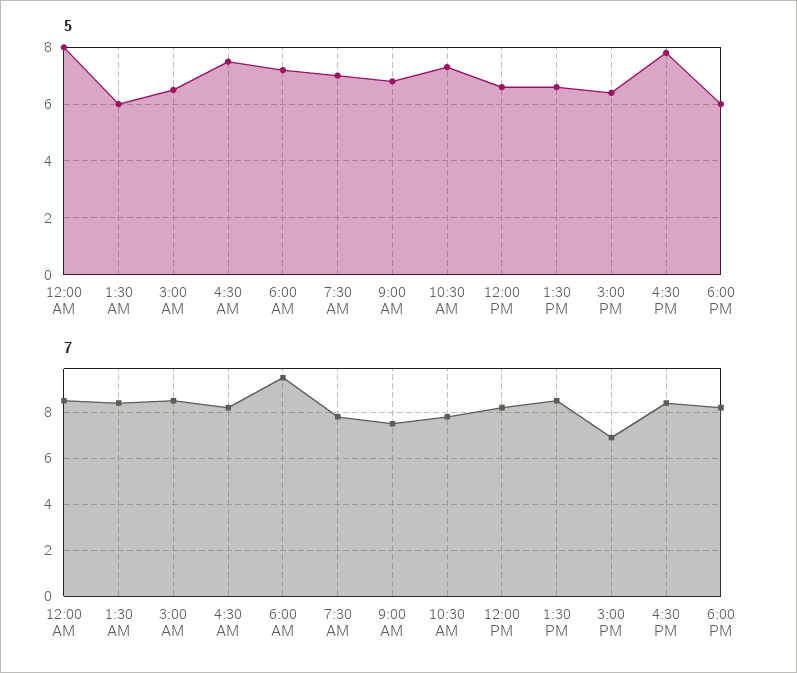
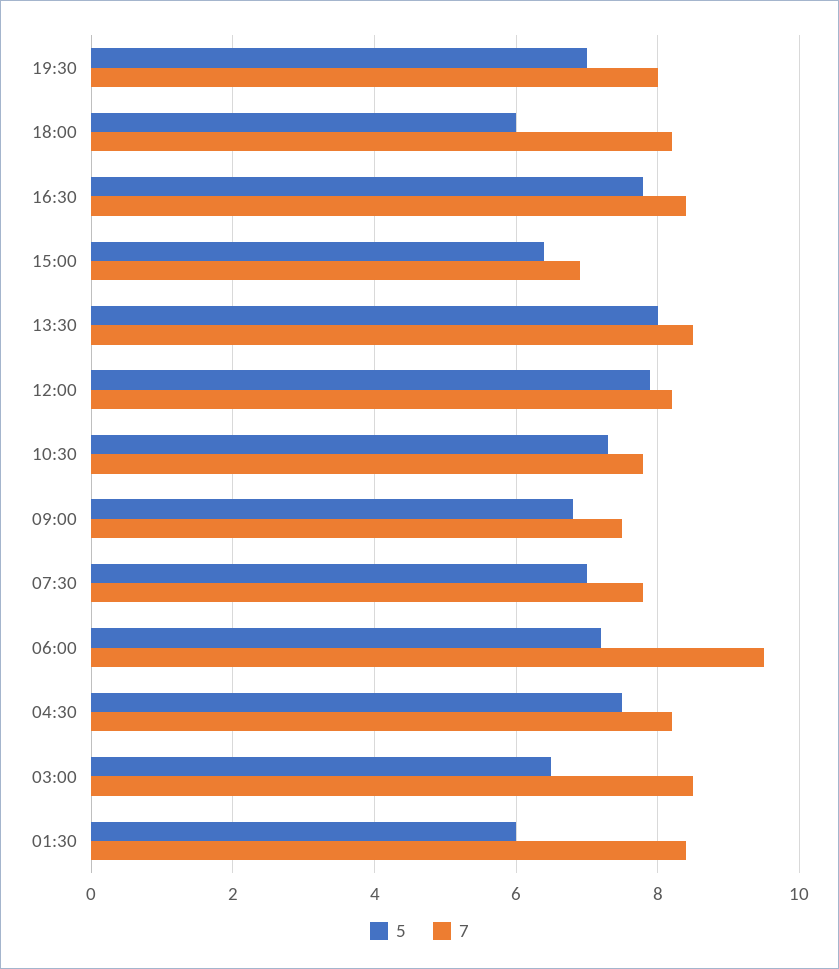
5, 12:00 AM: 8 -> none
5, 12:00 PM: 6.5 -> 8
5, 1:30 PM: 6.5 -> 8
7, 12:00 AM: 8.5 -> none
5, 19:30: none -> 7
7, 19:30: none -> 8

